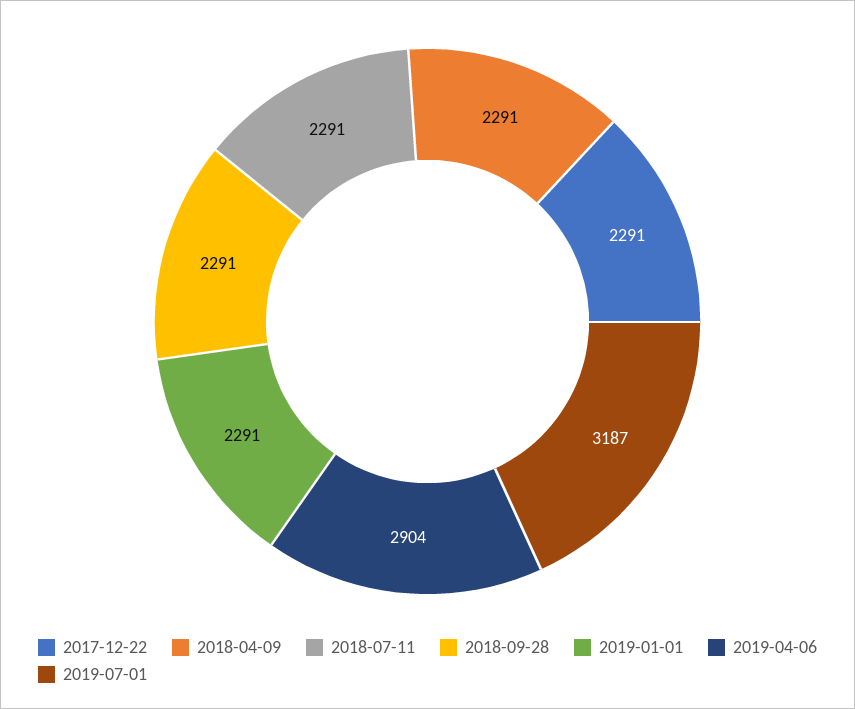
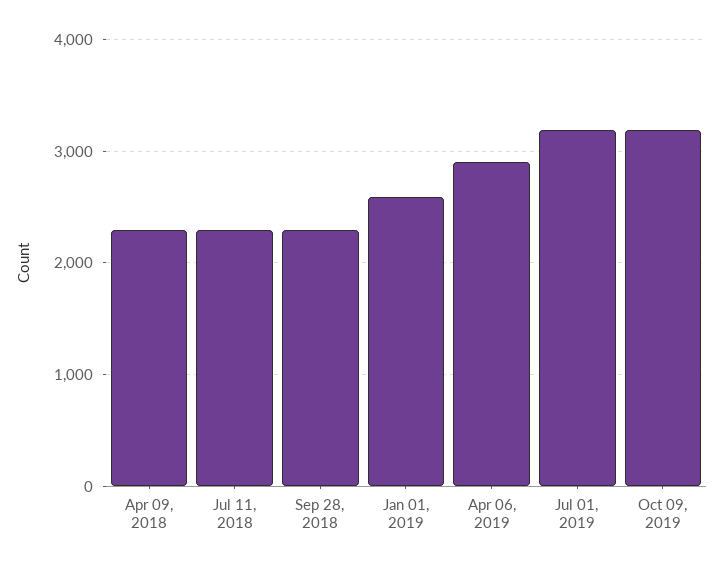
2017-12-22: 2291 -> none
2019-01-01: 2291 -> 2600
Oct 09, 2019: none -> 3200

